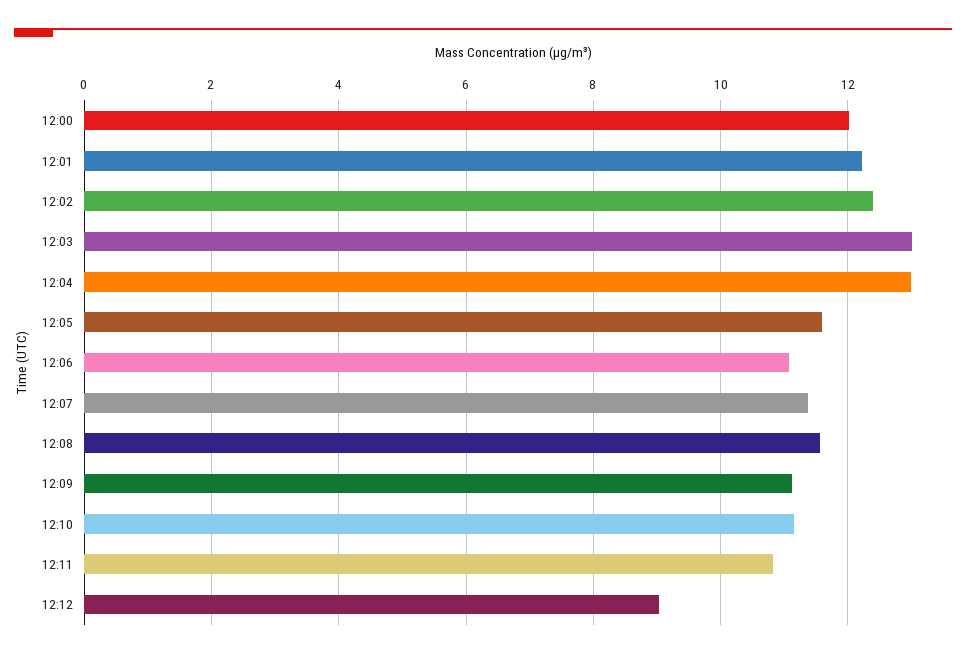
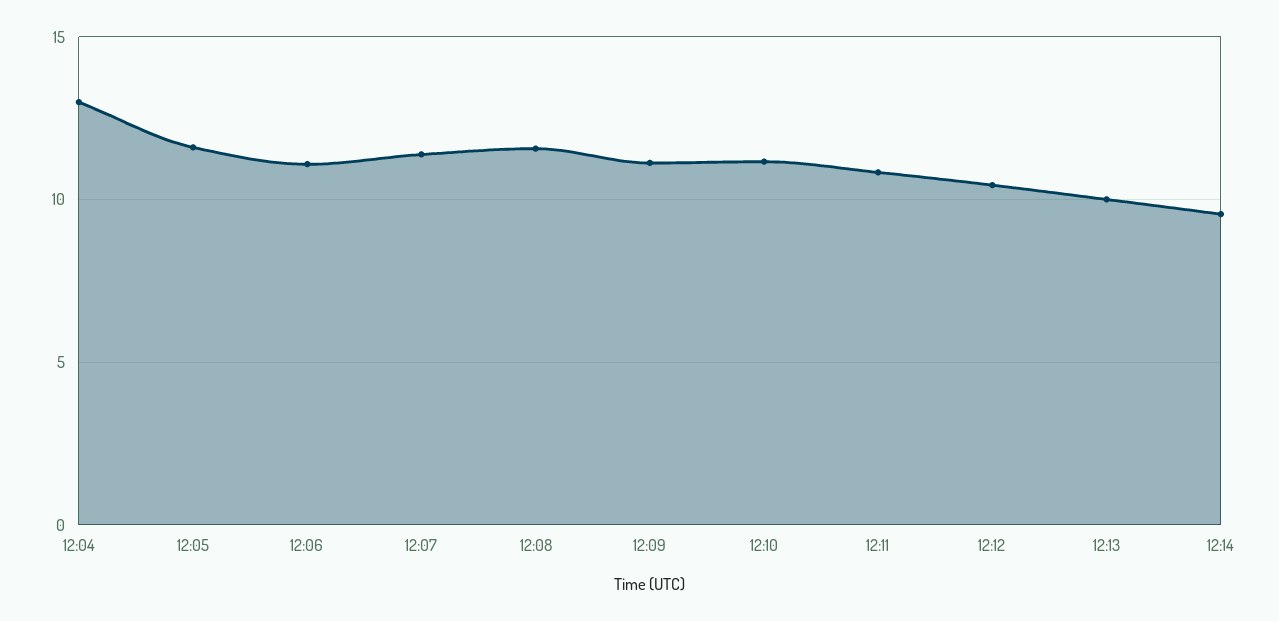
12:00: 12 -> none
12:01: 12.2 -> none
12:02: 12.4 -> none
12:03: 13 -> none
12:12: 9 -> 10.5
12:13: none -> 10
12:14: none -> 9.5

